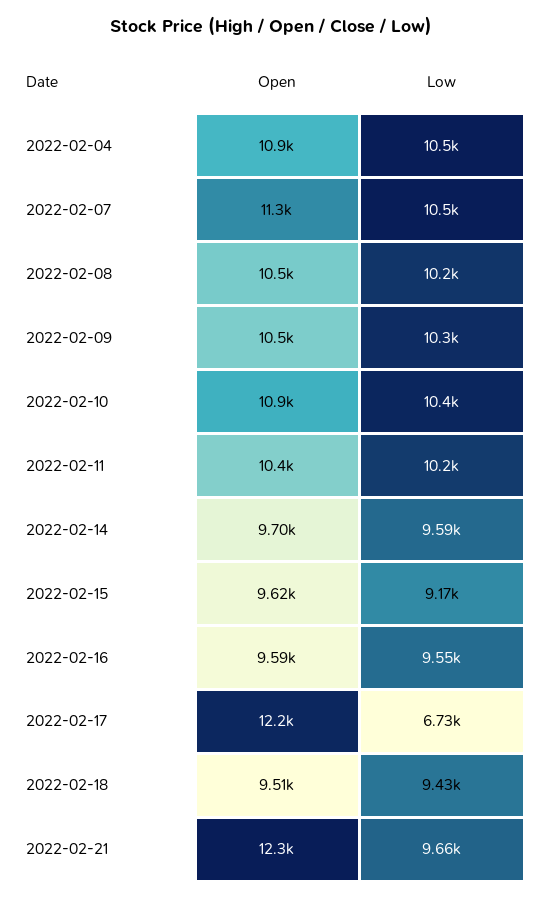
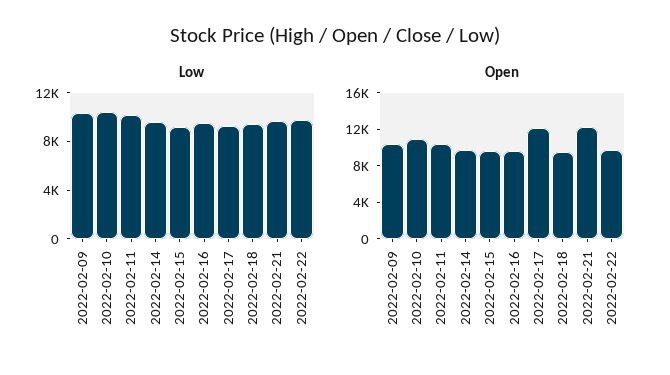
Open, 2022-02-04: 10900 -> none
Low, 2022-02-04: 10500 -> none
Open, 2022-02-07: 11300 -> none
Low, 2022-02-07: 10500 -> none
Open, 2022-02-08: 10500 -> none
Low, 2022-02-08: 10200 -> none
Low, 2022-02-17: 6730 -> 9000
Low, 2022-02-22: none -> 10000
Open, 2022-02-22: none -> 10000

